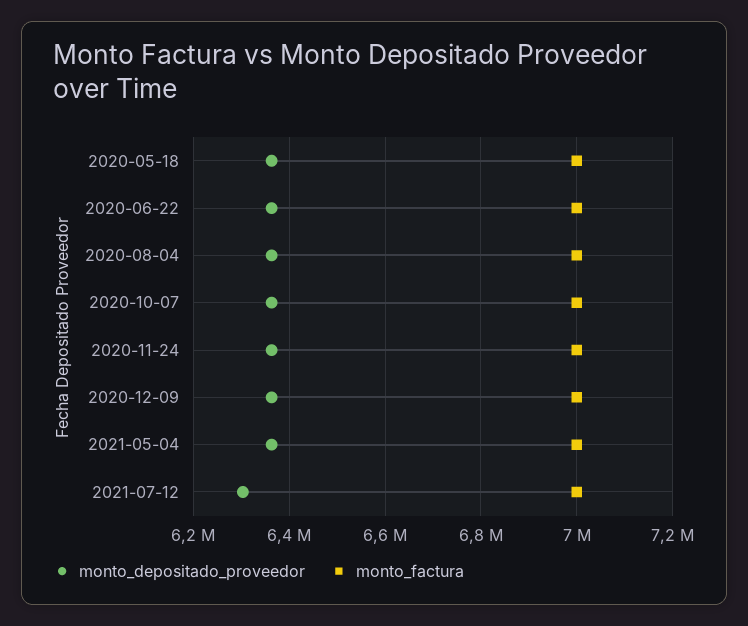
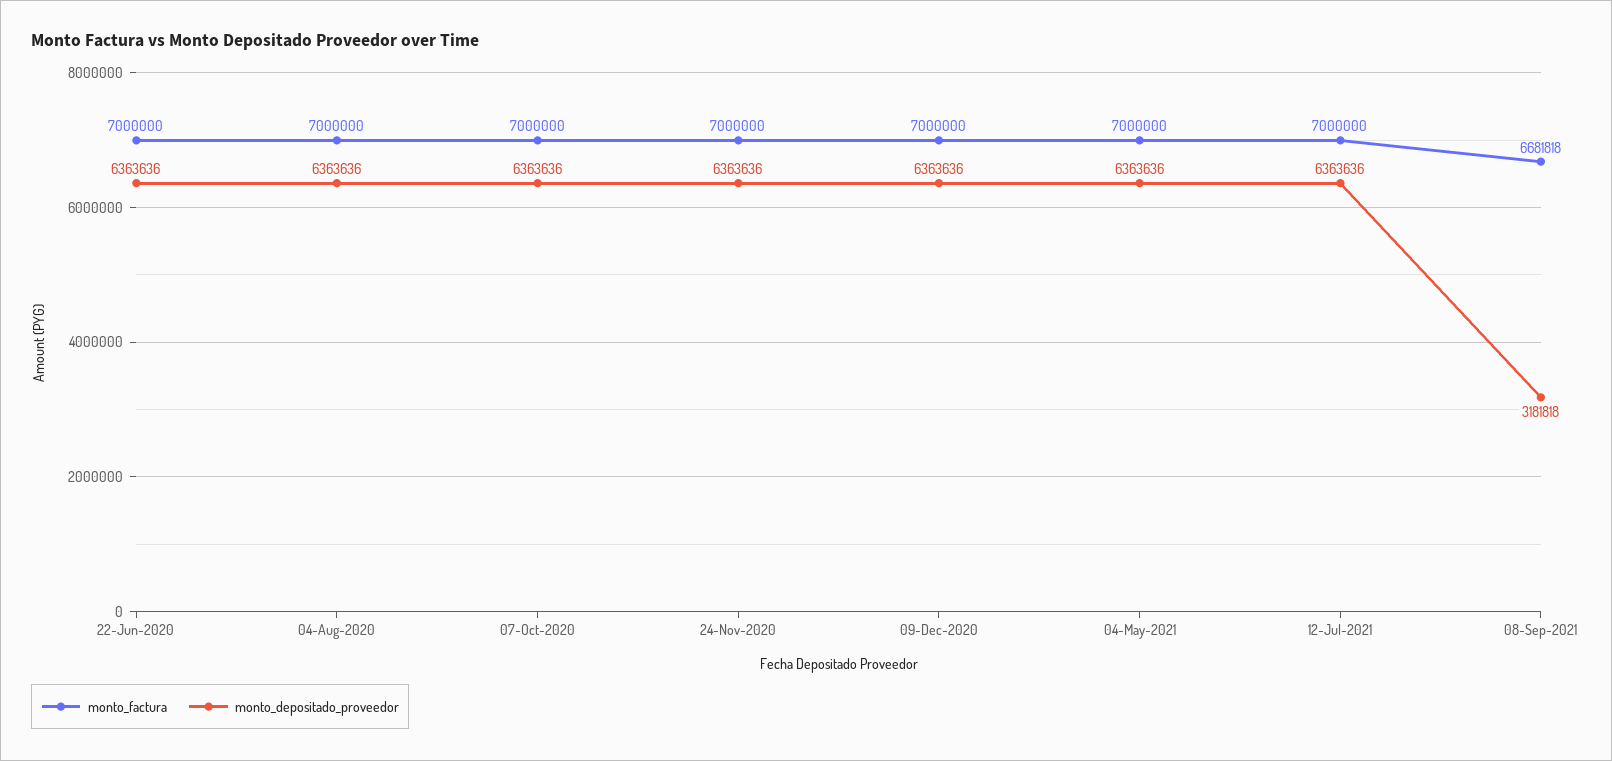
monto_depositado_proveedor, 2020-05-18: 6360000 -> none
monto_factura, 2020-05-18: 7000000 -> none
monto_depositado_proveedor, 2021-07-12: 6300000 -> 6363636
monto_factura, 08-Sep-2021: none -> 6681818
monto_depositado_proveedor, 08-Sep-2021: none -> 3181818

